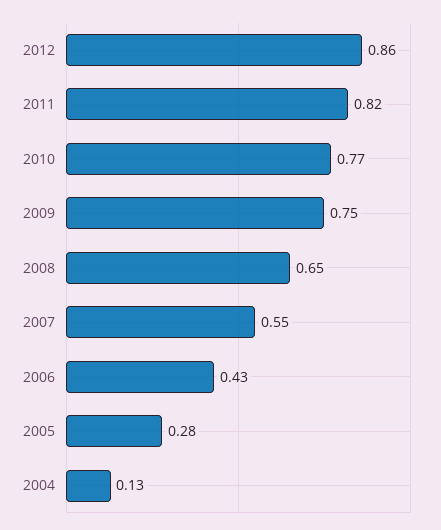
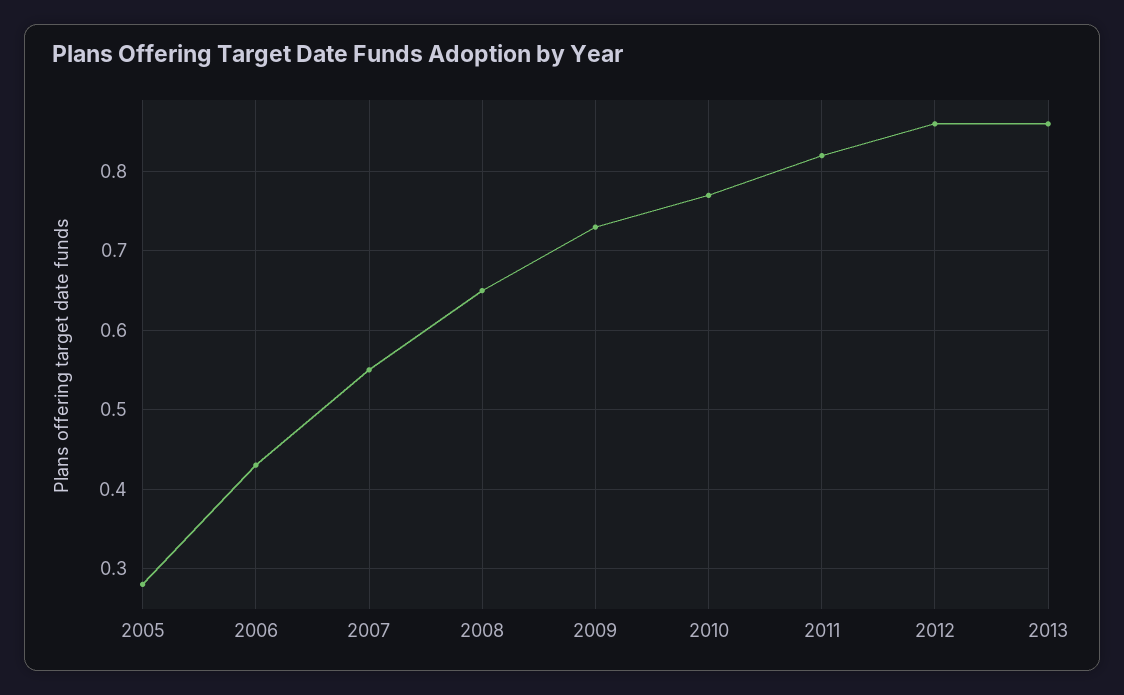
2009: 0.75 -> 0.73
2004: 0.13 -> none
2013: none -> 0.86

